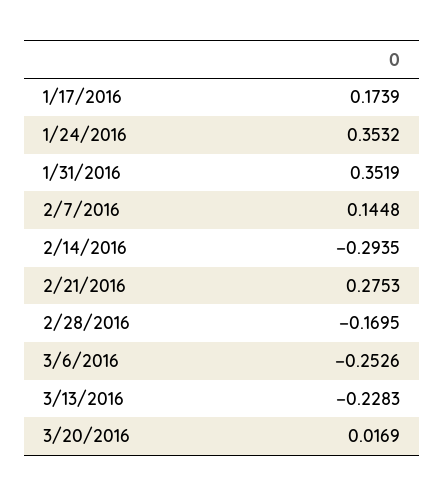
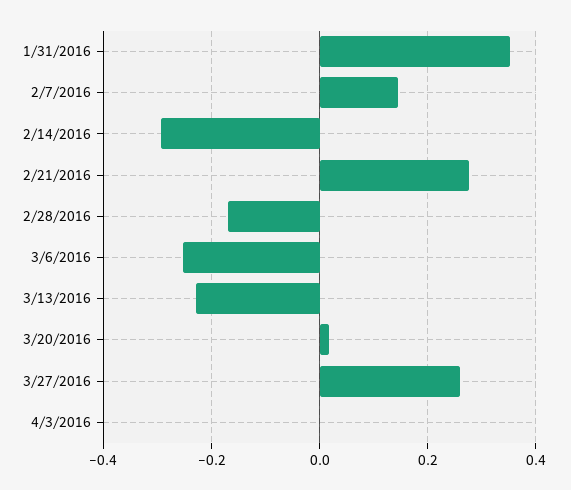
1/17/2016: 0.1739 -> none
1/24/2016: 0.3532 -> none
3/27/2016: none -> 0.26
4/3/2016: none -> 0

